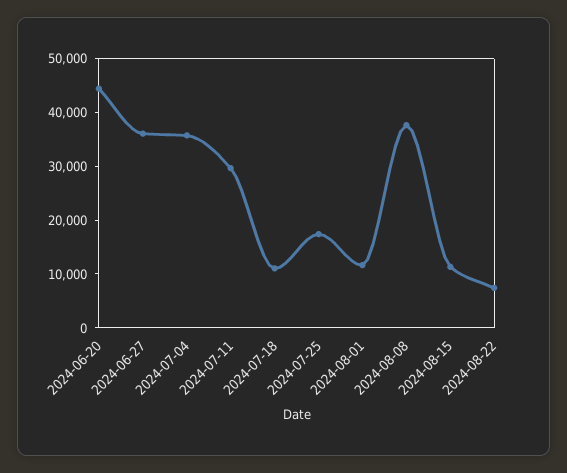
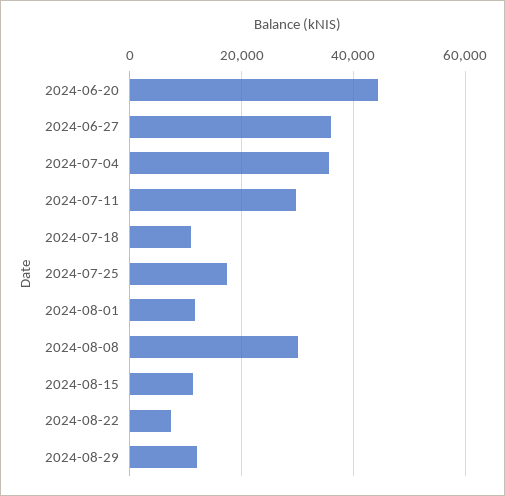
2024-08-08: 38000 -> 30000
2024-08-29: none -> 12000

